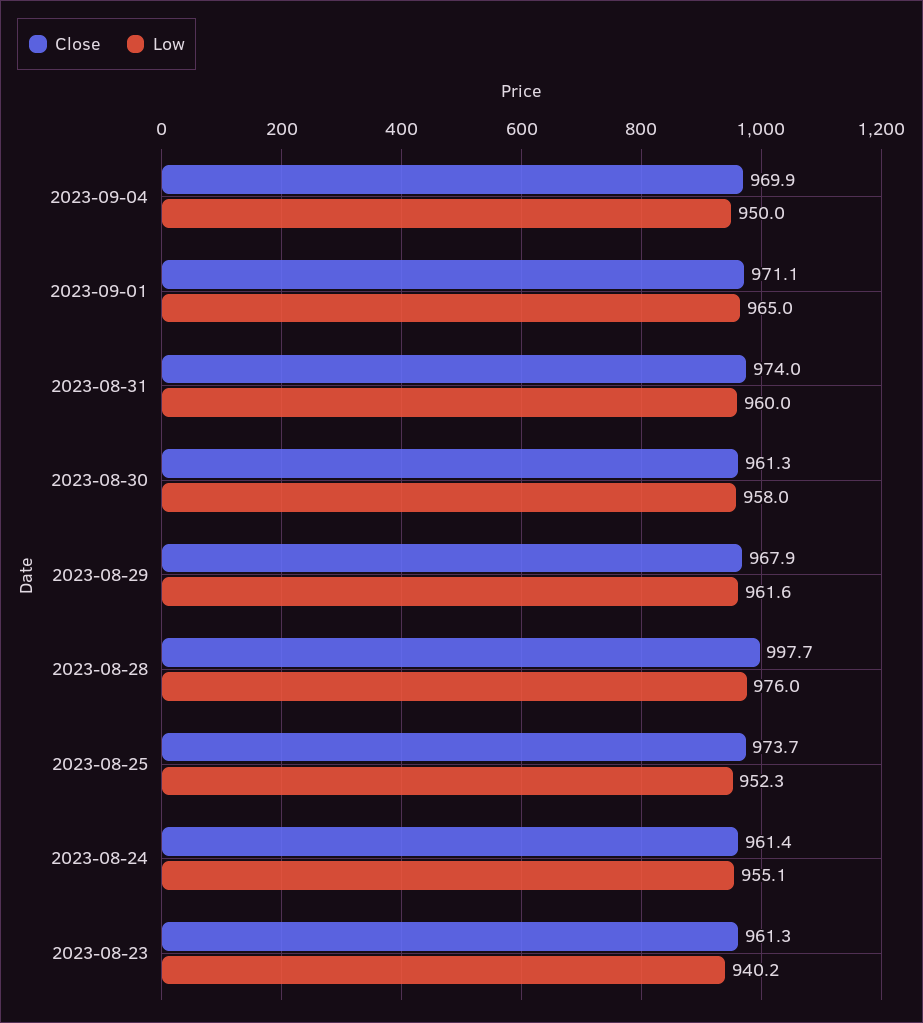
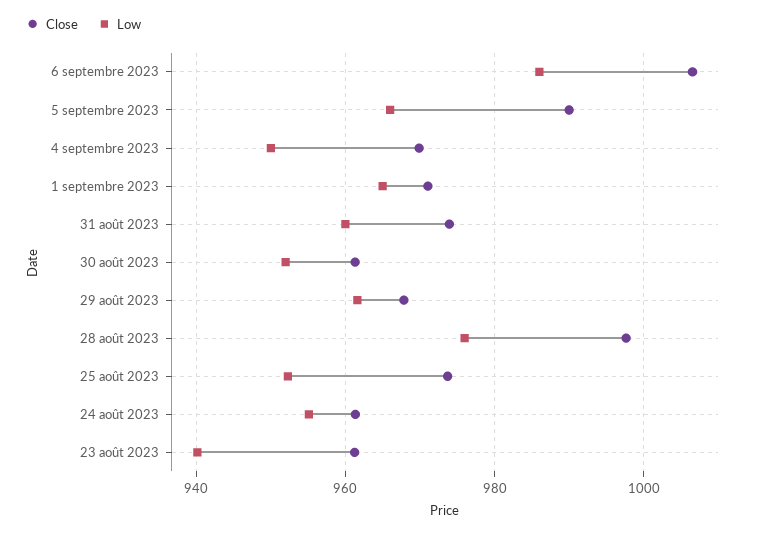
Low, 2023-08-30: 958 -> 952
Close, 6 septembre 2023: none -> 1006
Low, 6 septembre 2023: none -> 986
Close, 5 septembre 2023: none -> 990
Low, 5 septembre 2023: none -> 966

